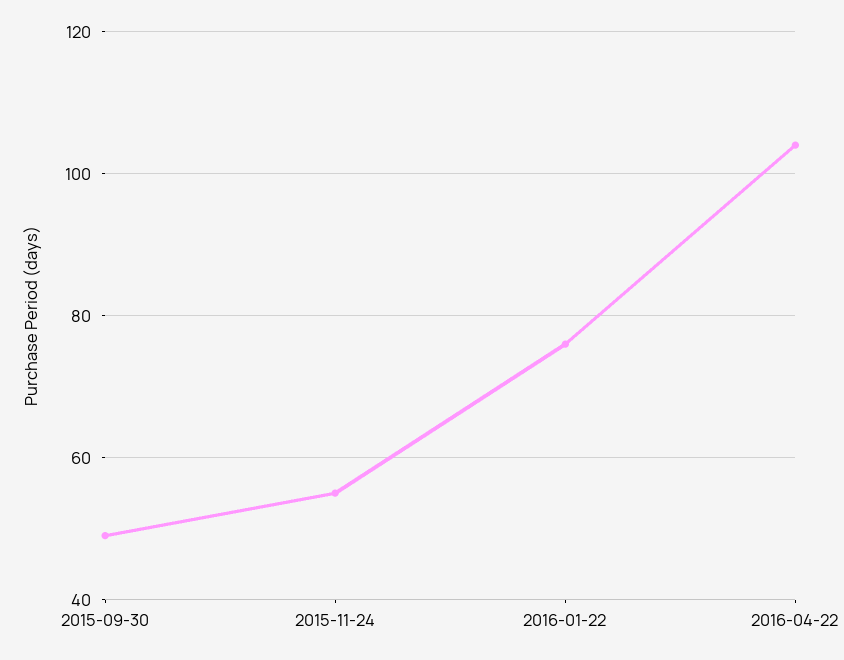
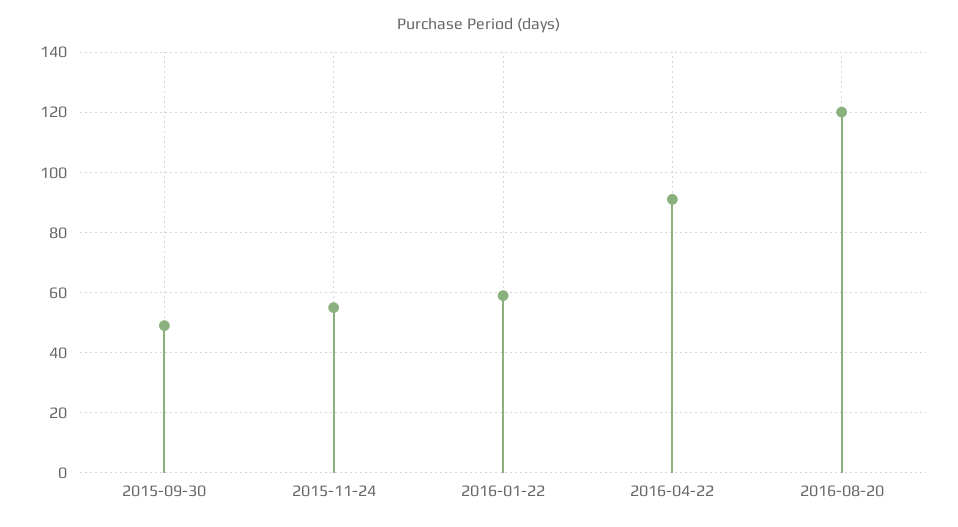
2016-01-22: 75 -> 60
2016-04-22: 105 -> 90
2016-08-20: none -> 120

